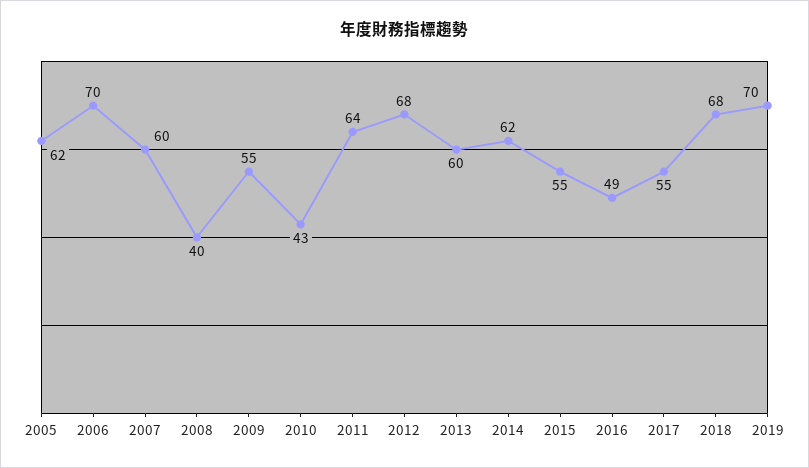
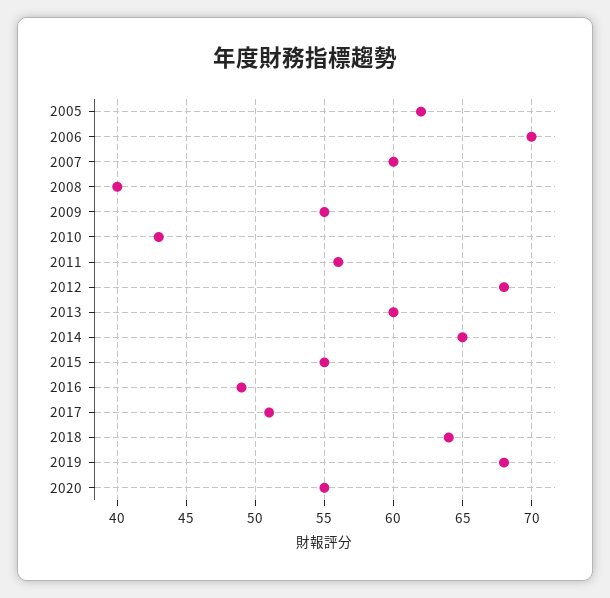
2011: 64 -> 56
2014: 62 -> 65
2017: 55 -> 51
2018: 68 -> 64
2019: 70 -> 68
2020: none -> 55

